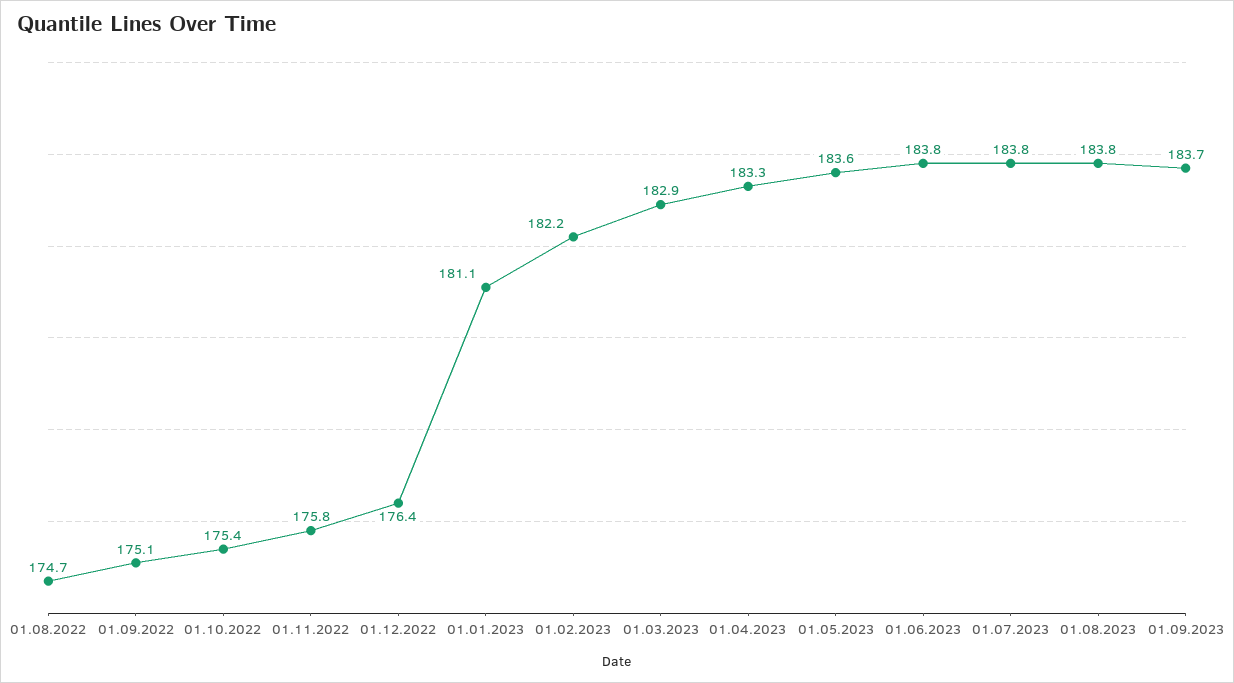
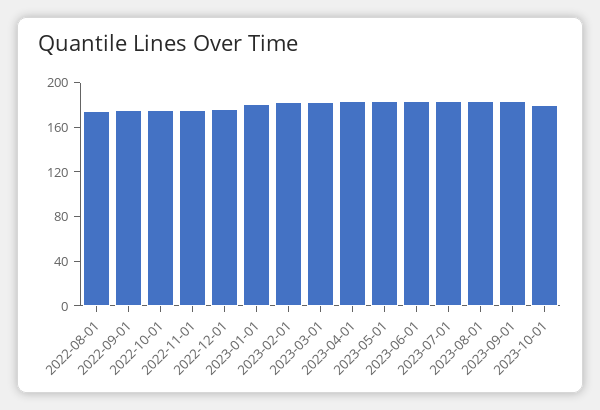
2023-10-01: none -> 180

